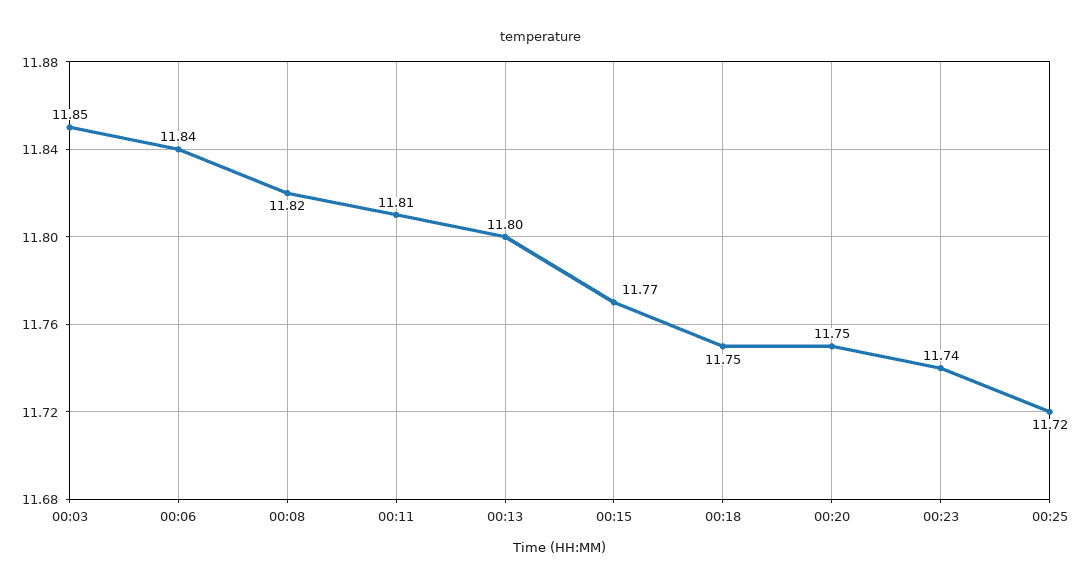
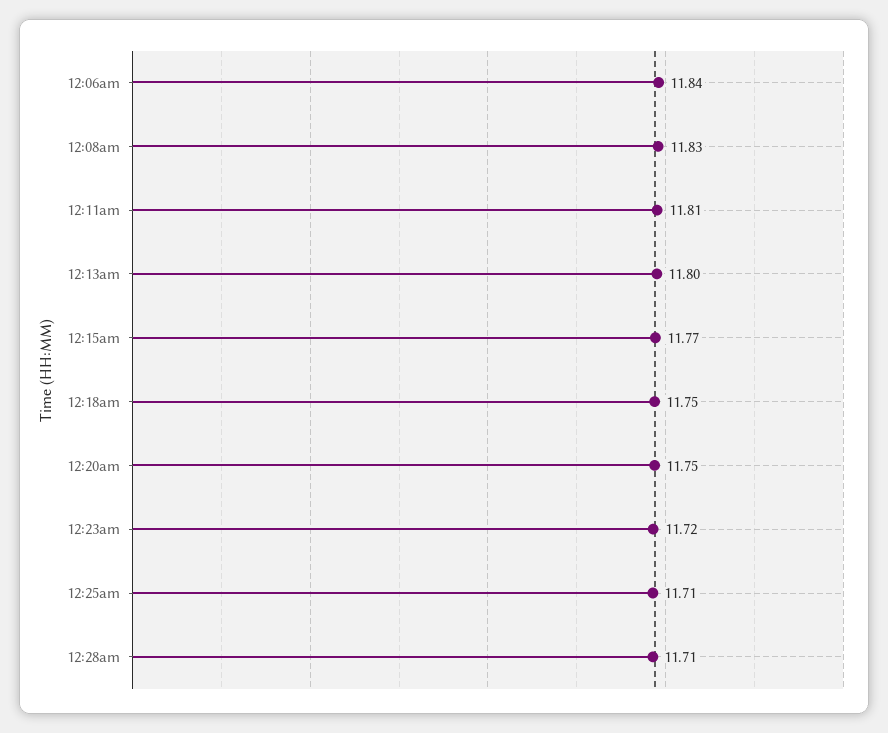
00:03: 11.85 -> none
00:08: 11.82 -> 11.83
00:23: 11.74 -> 11.72
00:25: 11.72 -> 11.71
12:28am: none -> 11.71

